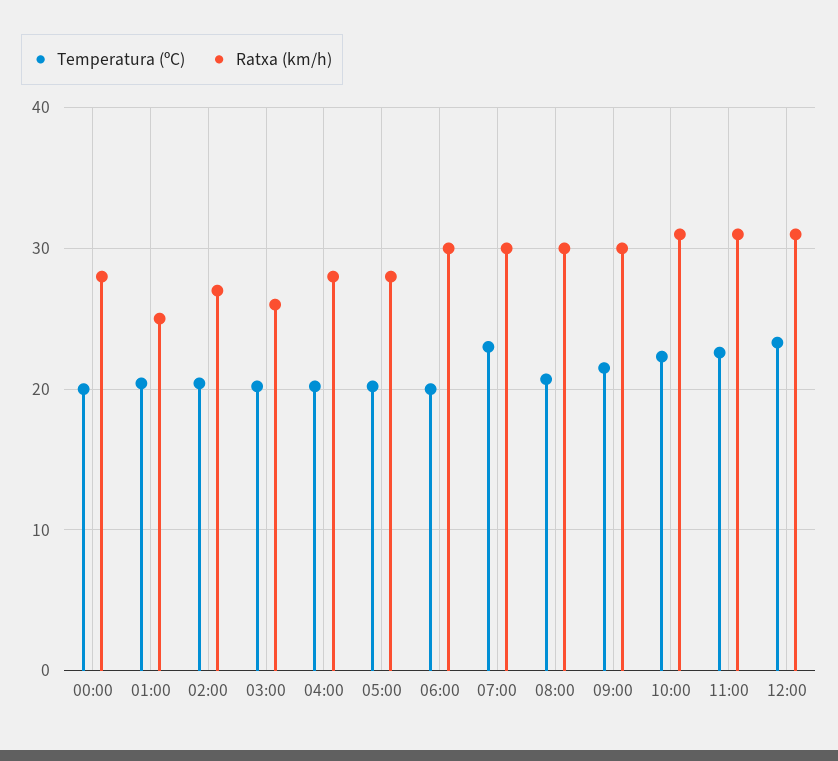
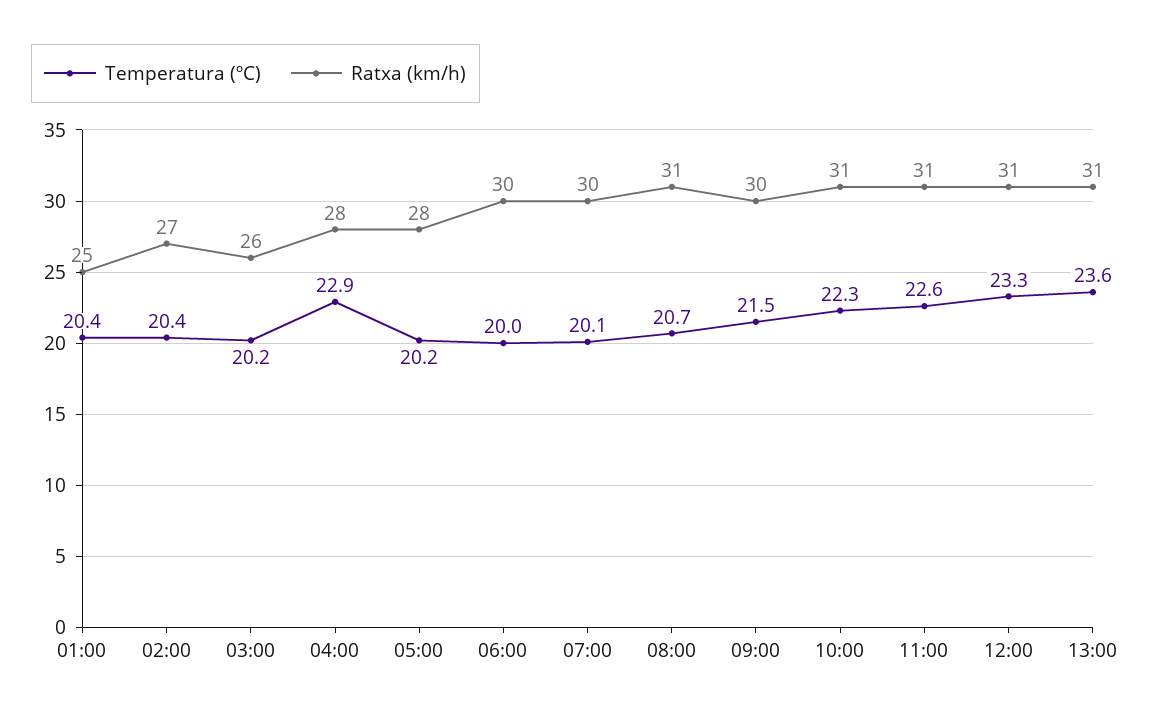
Temperatura (ºC), 00:00: 20 -> none
Ratxa (km/h), 00:00: 28 -> none
Temperatura (ºC), 04:00: 20 -> 22.9
Temperatura (ºC), 07:00: 23 -> 20.1
Ratxa (km/h), 08:00: 30 -> 31
Temperatura (ºC), 13:00: none -> 23.6
Ratxa (km/h), 13:00: none -> 31

